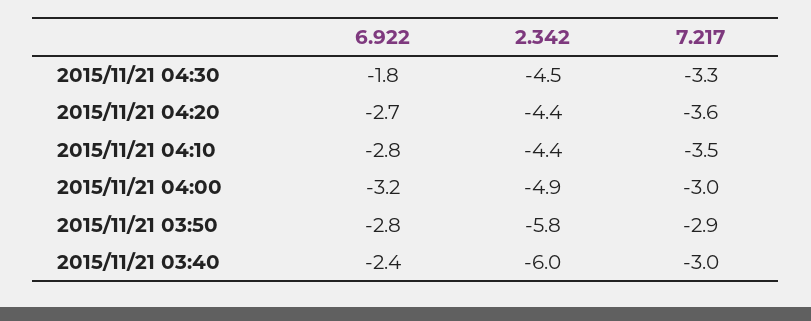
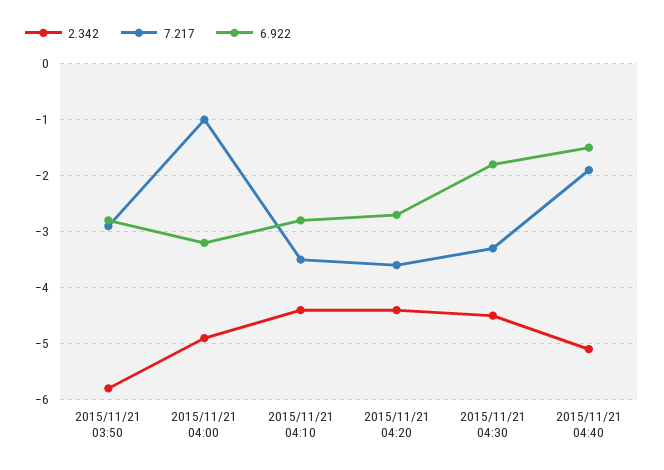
7.217, 2015/11/21 04:00: -3 -> -1
6.922, 2015/11/21 03:40: -2.4 -> none
2.342, 2015/11/21 03:40: -6 -> none
7.217, 2015/11/21 03:40: -3 -> none
2.342, 2015/11/21 04:40: none -> -5
7.217, 2015/11/21 04:40: none -> -2
6.922, 2015/11/21 04:40: none -> -1.5

